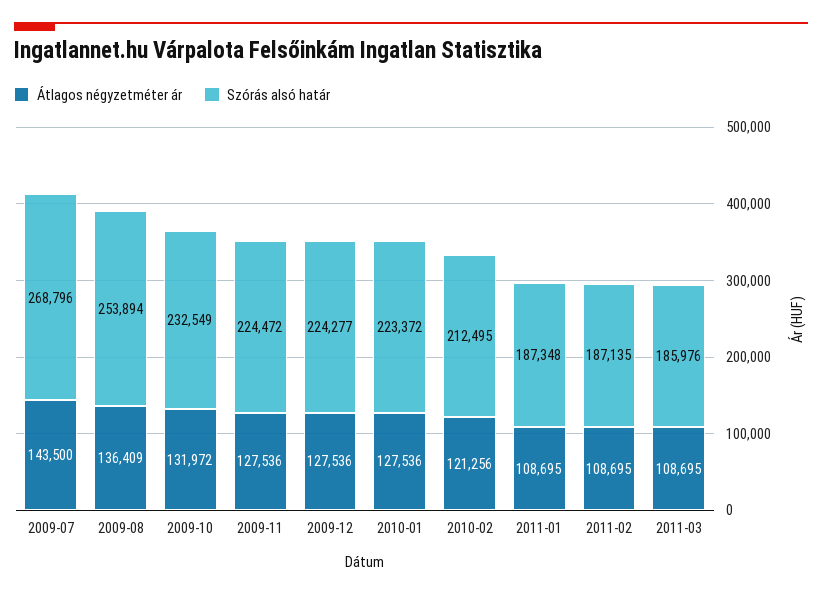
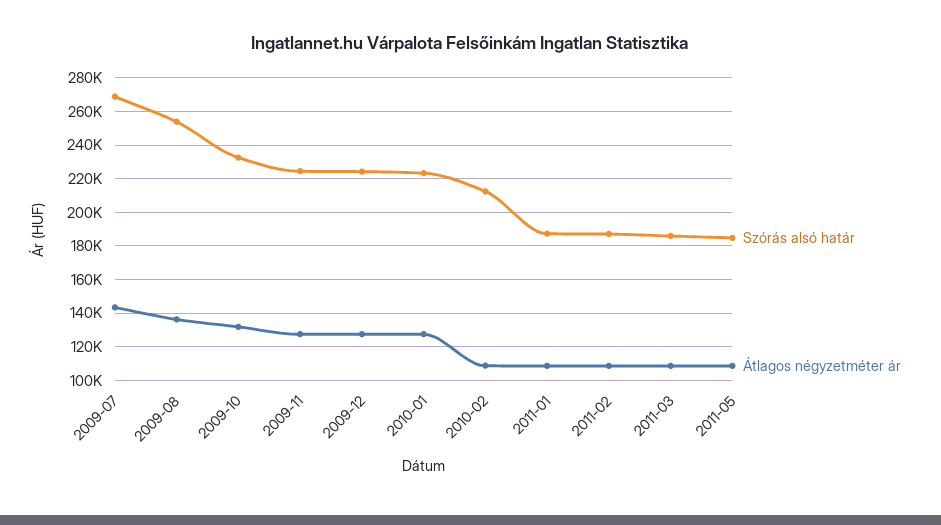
Átlagos négyzetméter ár, 2010-02: 121256 -> 110000
Szórás alsó határ, 2011-05: none -> 185000
Átlagos négyzetméter ár, 2011-05: none -> 110000

